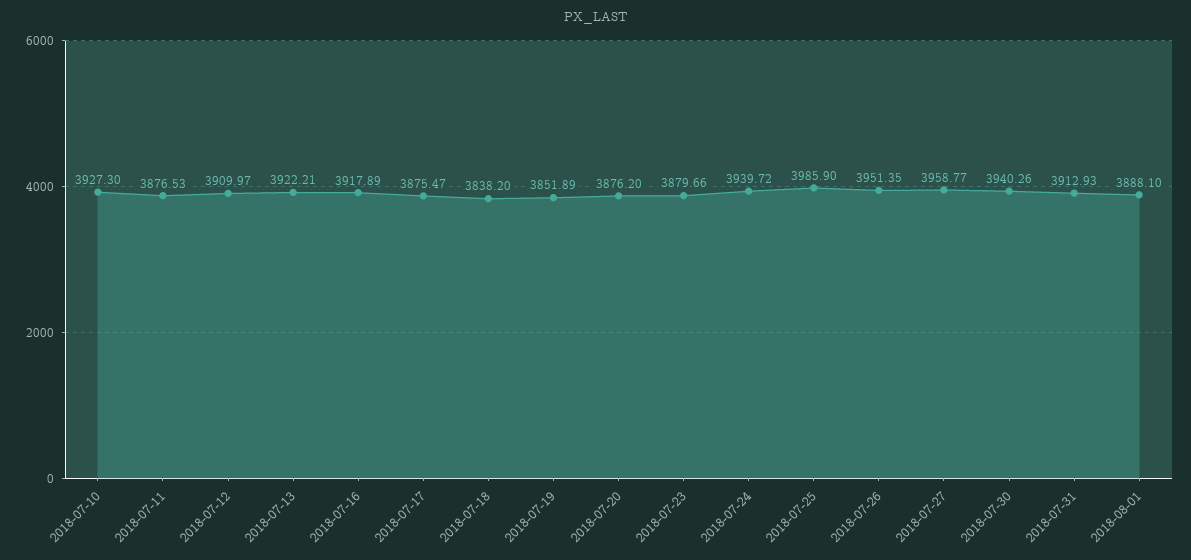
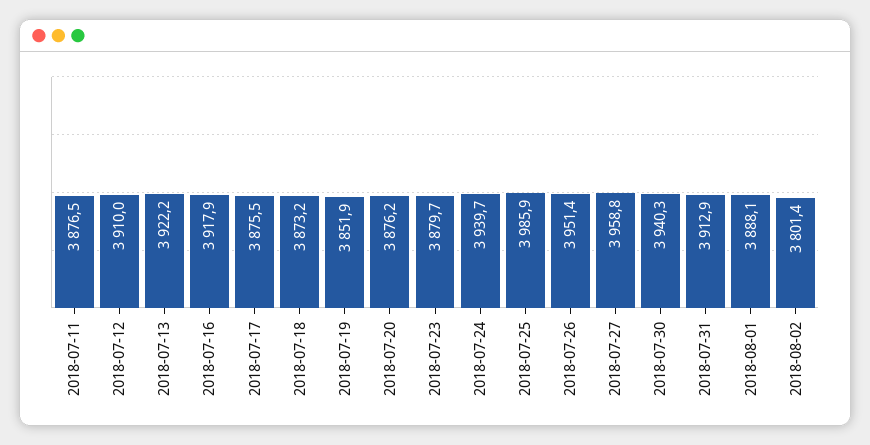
2018-07-10: 3927.3 -> none
2018-07-18: 3838.2 -> 3873.2
2018-08-02: none -> 3801.4

